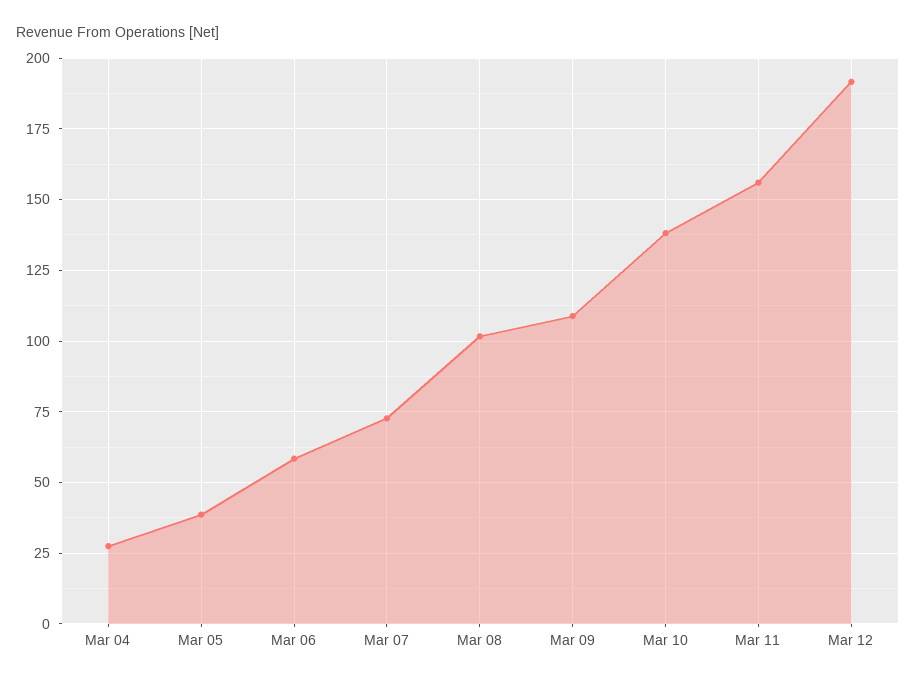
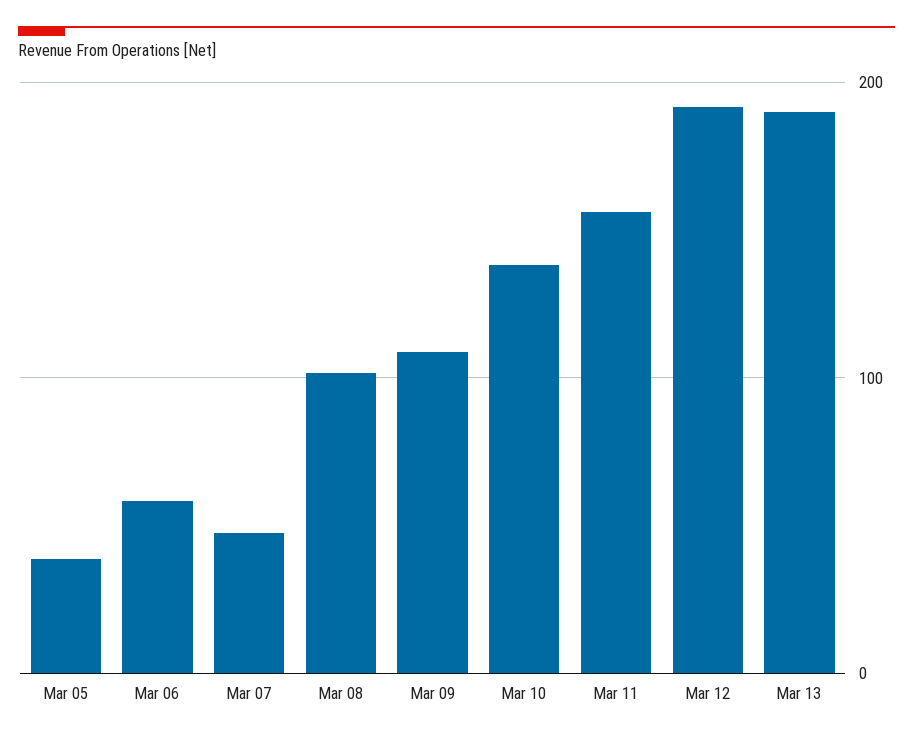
Mar 04: 27.5 -> none
Mar 07: 72.5 -> 50
Mar 13: none -> 190

